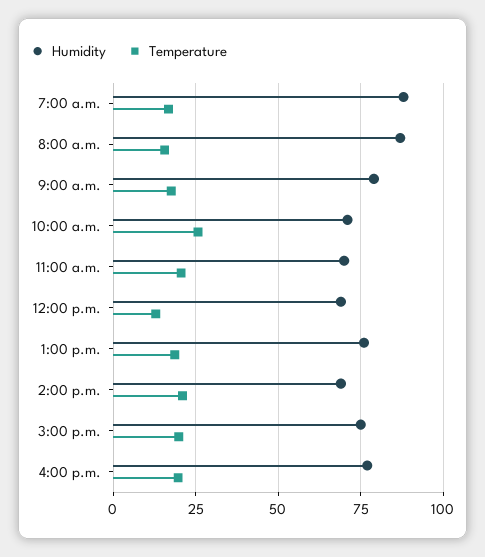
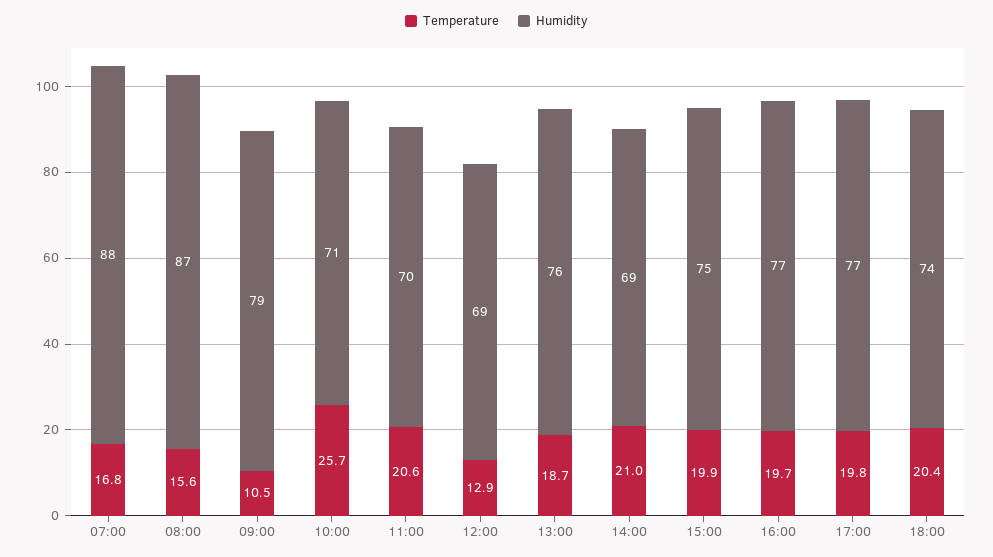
Temperature, 9:00 a.m.: 17.5 -> 10.5
Temperature, 17:00: none -> 19.8
Humidity, 17:00: none -> 77
Temperature, 18:00: none -> 20.4
Humidity, 18:00: none -> 74

